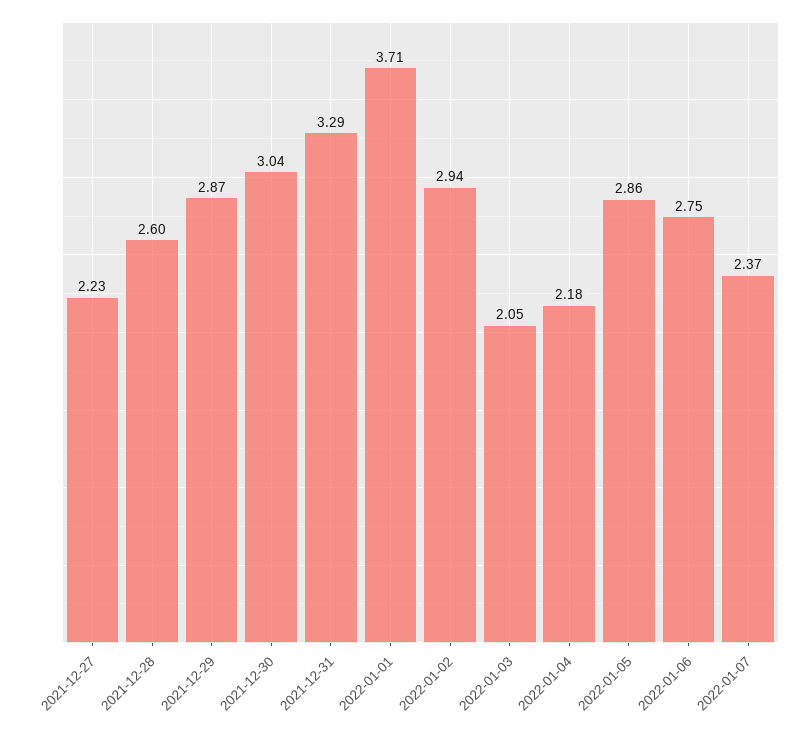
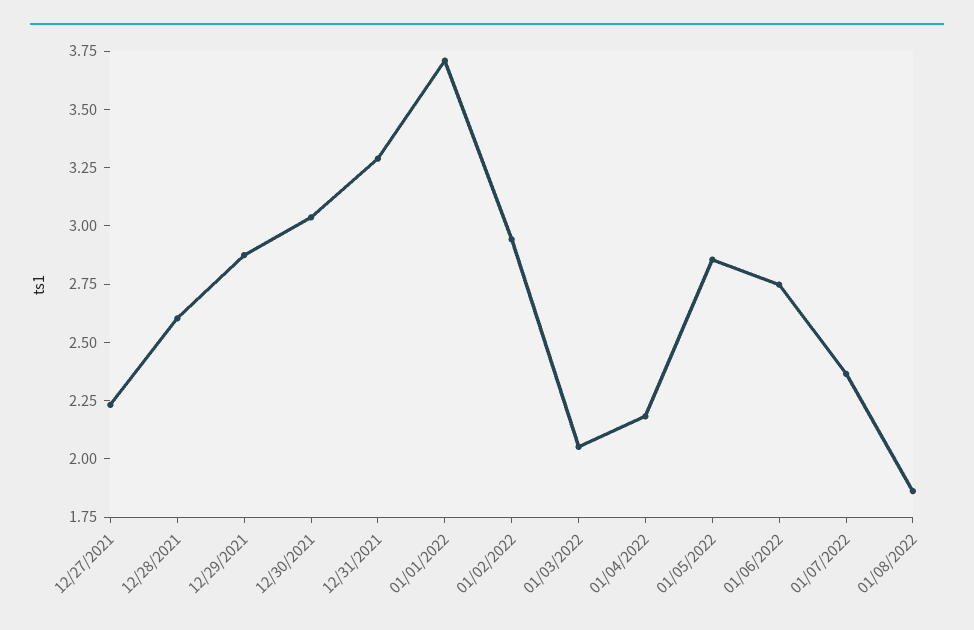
01/08/2022: none -> 1.85

